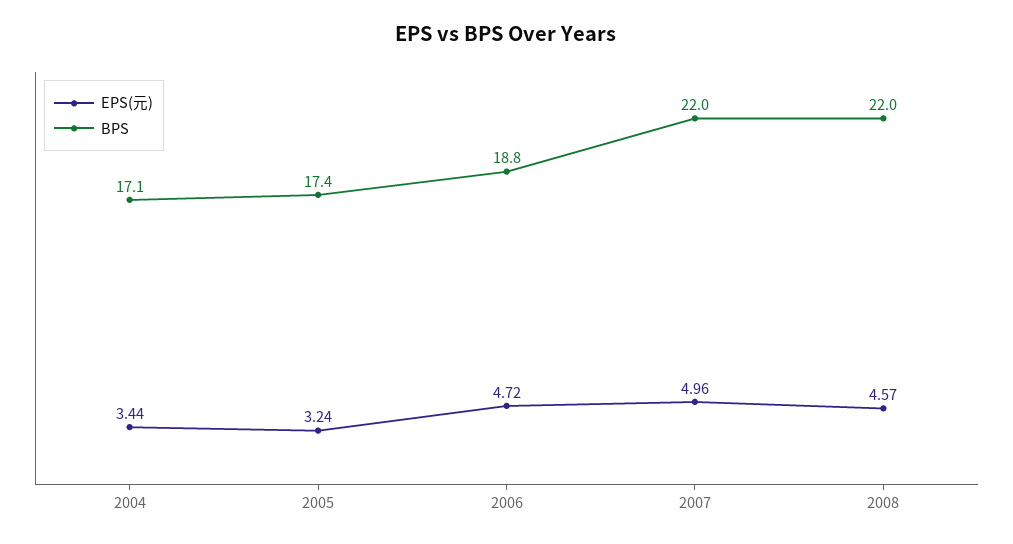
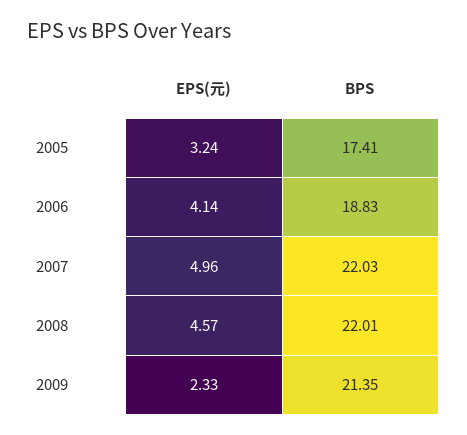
EPS(元), 2004: 3.44 -> none
BPS, 2004: 17.1 -> none
EPS(元), 2006: 4.72 -> 4.14
EPS(元), 2009: none -> 2.33
BPS, 2009: none -> 21.35

